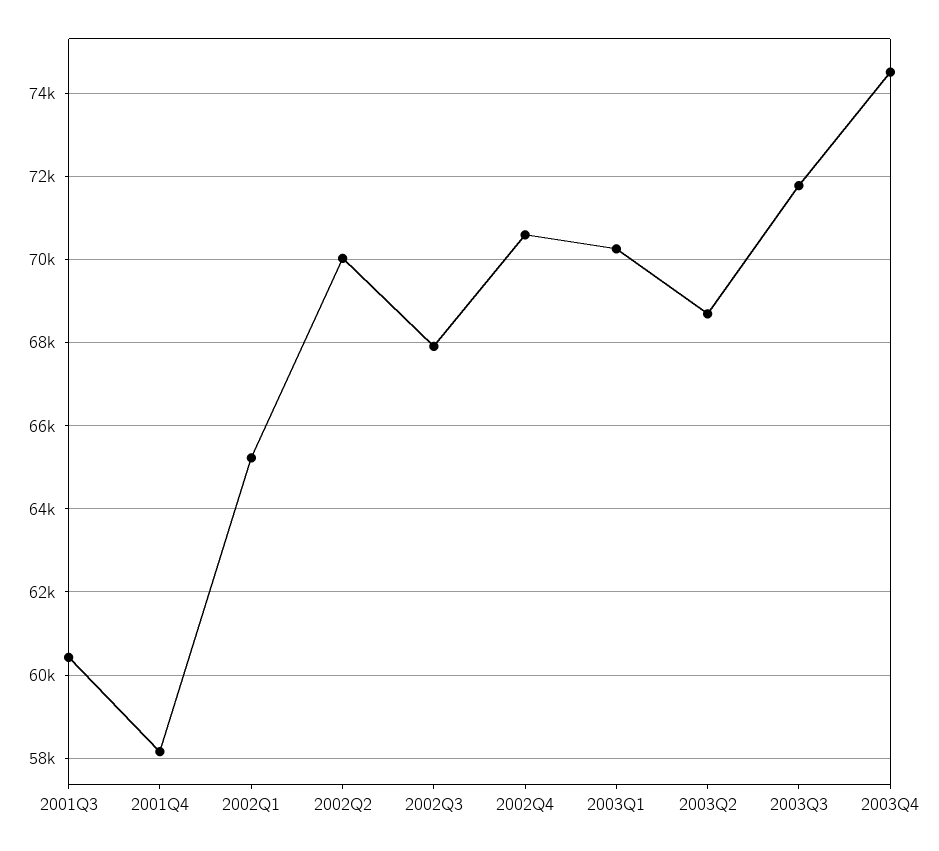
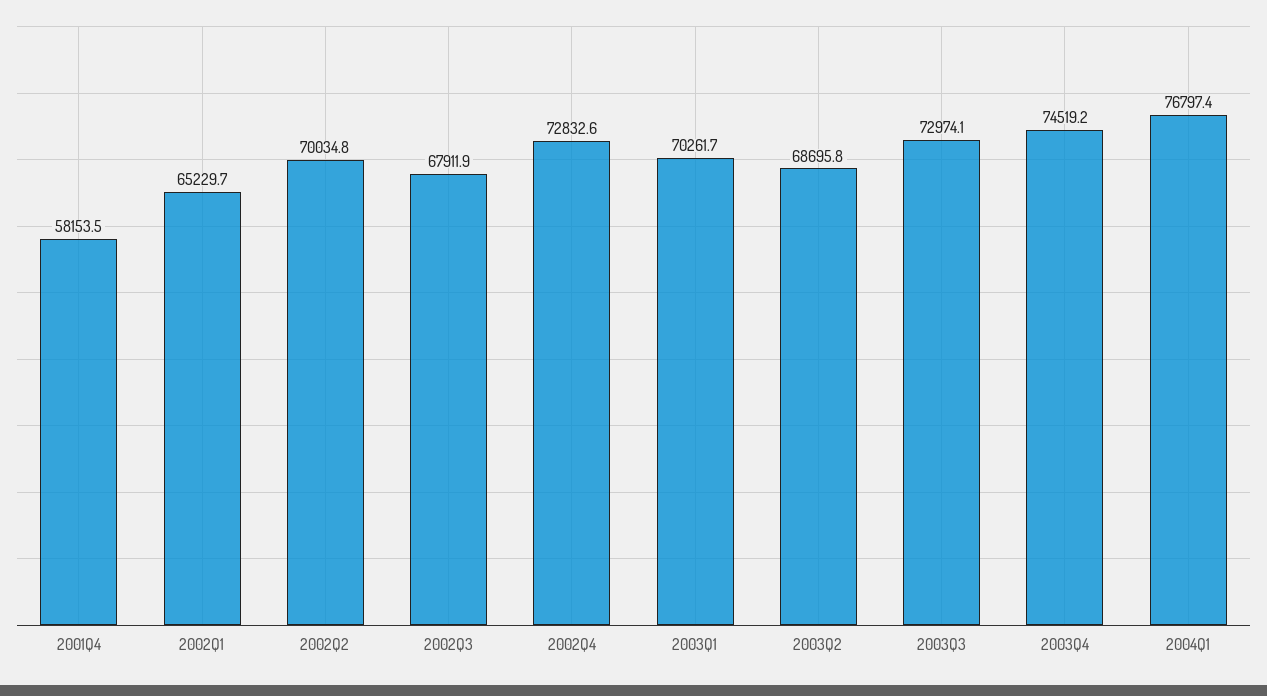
2001Q3: 60400 -> none
2002Q4: 70600 -> 72832.6
2003Q3: 71800 -> 72974.1
2004Q1: none -> 76797.4

